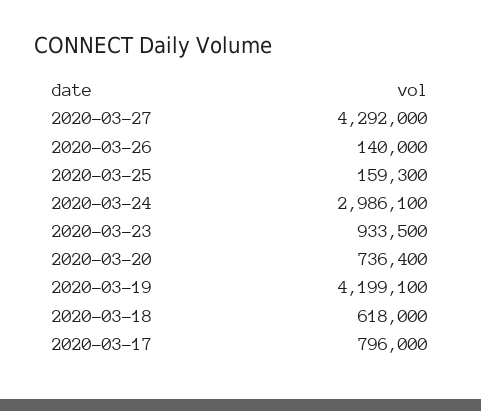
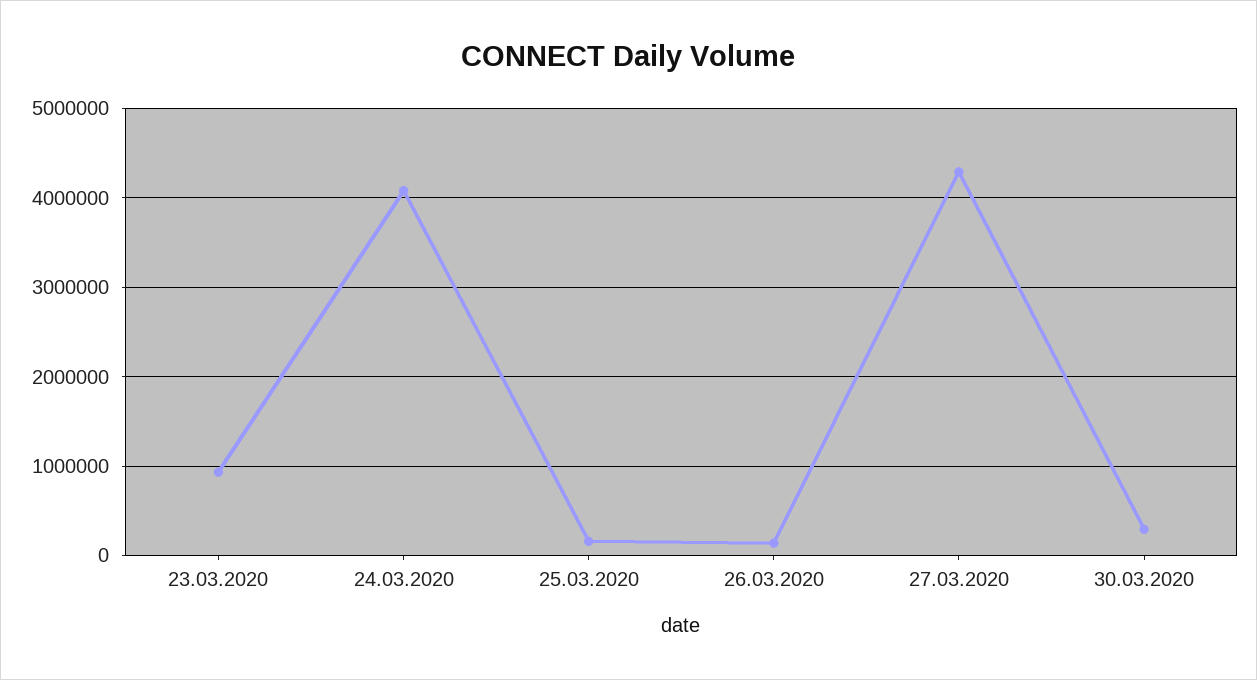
2020-03-24: 2986100 -> 4100000
2020-03-20: 736400 -> none
2020-03-19: 4199100 -> none
2020-03-18: 618000 -> none
2020-03-17: 796000 -> none
30.03.2020: none -> 300000

